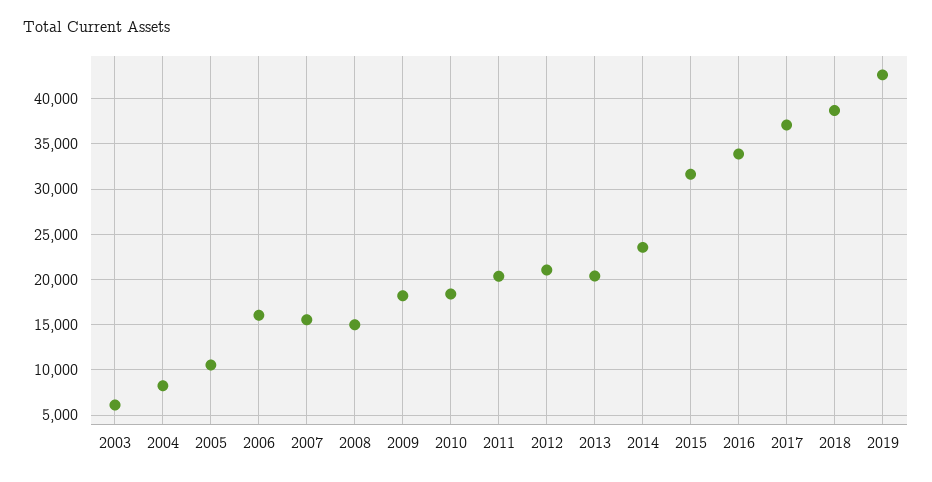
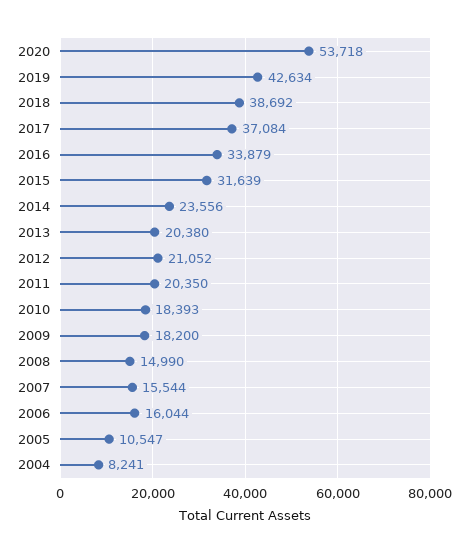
2003: 6000 -> none
2020: none -> 53718

